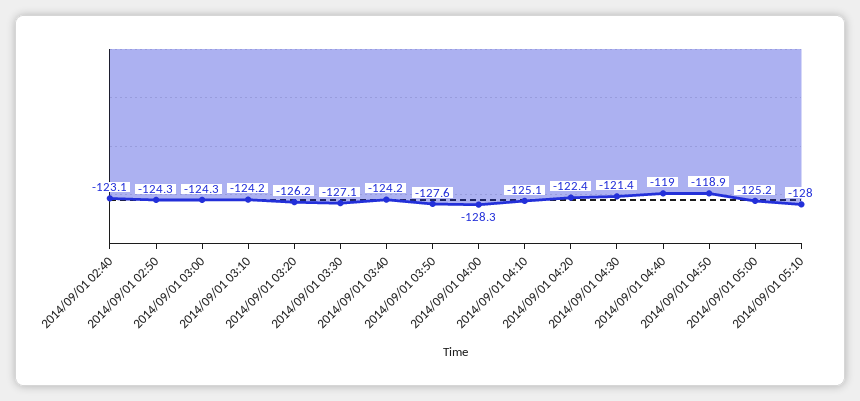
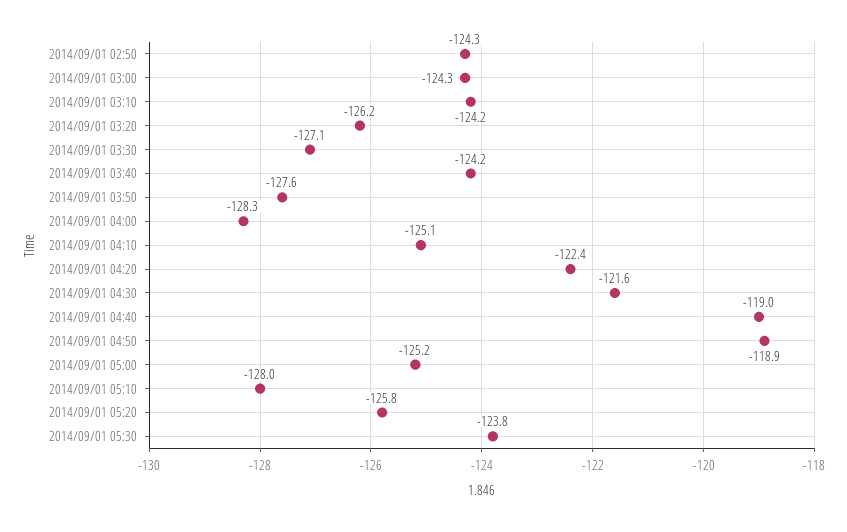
2014/09/01 02:40: -123.1 -> none
2014/09/01 04:30: -121.4 -> -121.6
2014/09/01 05:20: none -> -125.8
2014/09/01 05:30: none -> -123.8

